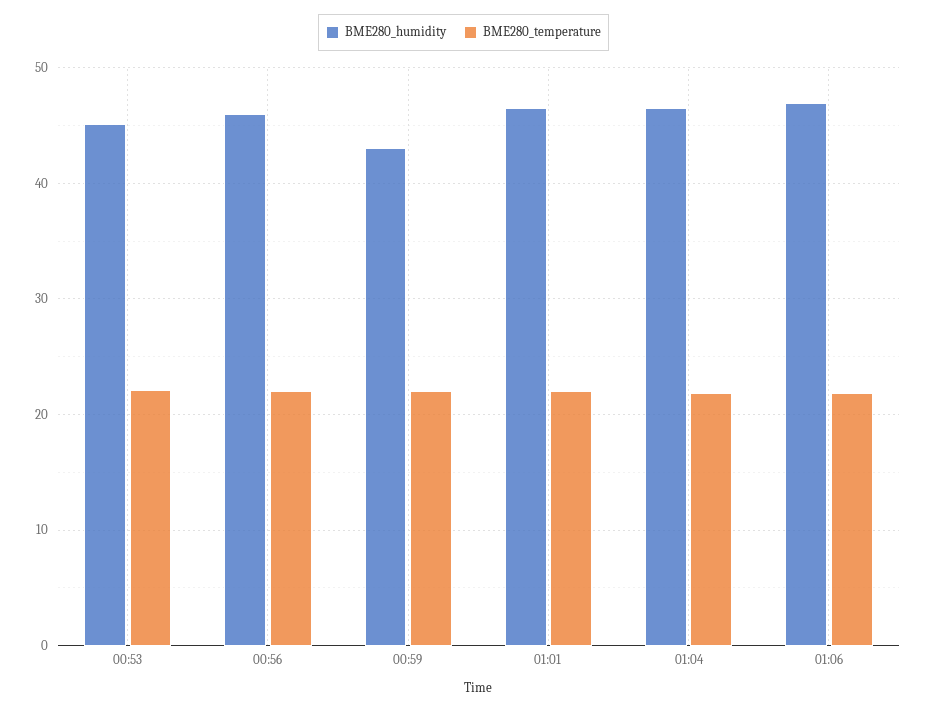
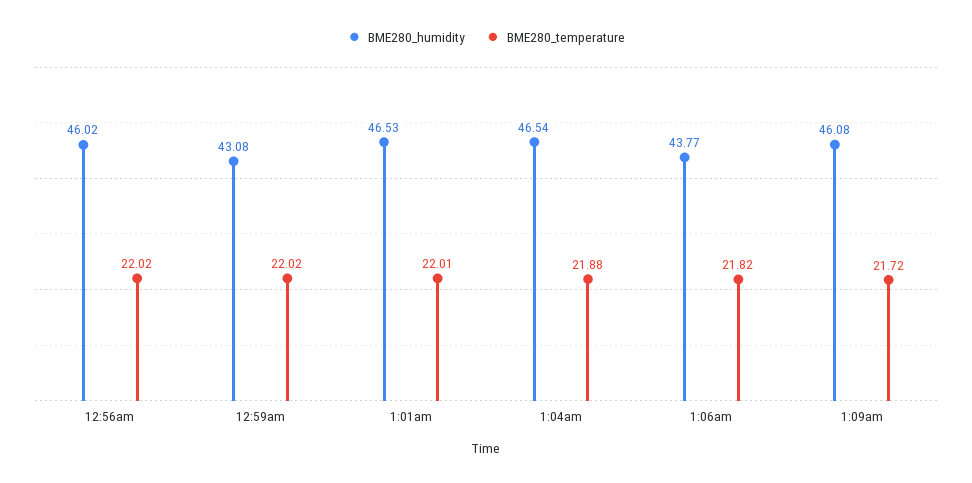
BME280_humidity, 00:53: 45 -> none
BME280_temperature, 00:53: 22 -> none
BME280_humidity, 01:06: 47 -> 43.77
BME280_humidity, 1:09am: none -> 46.08
BME280_temperature, 1:09am: none -> 21.72

